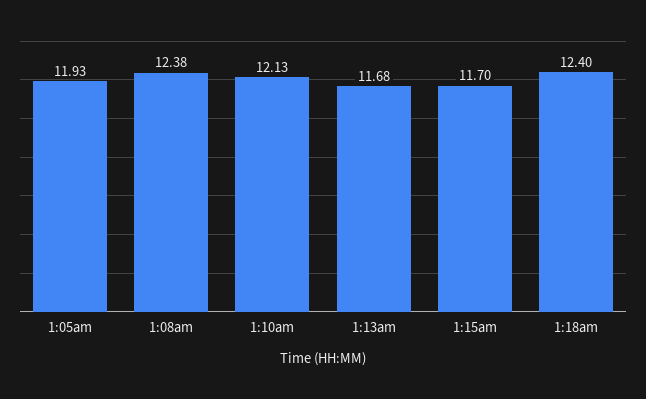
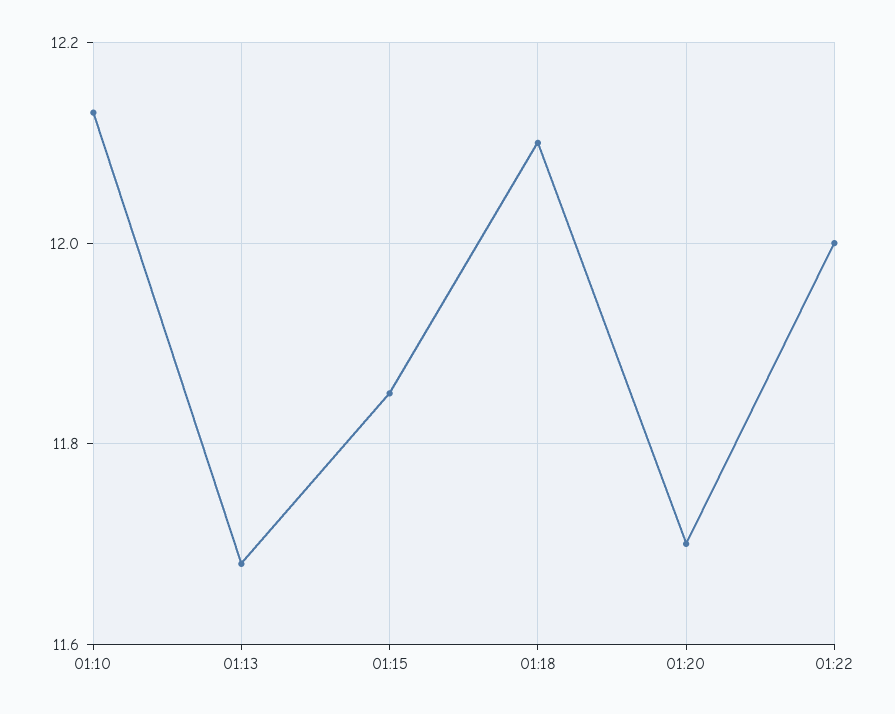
1:05am: 11.93 -> none
1:08am: 12.38 -> none
1:15am: 11.7 -> 11.85
1:18am: 12.4 -> 12.1
01:20: none -> 11.7
01:22: none -> 12

